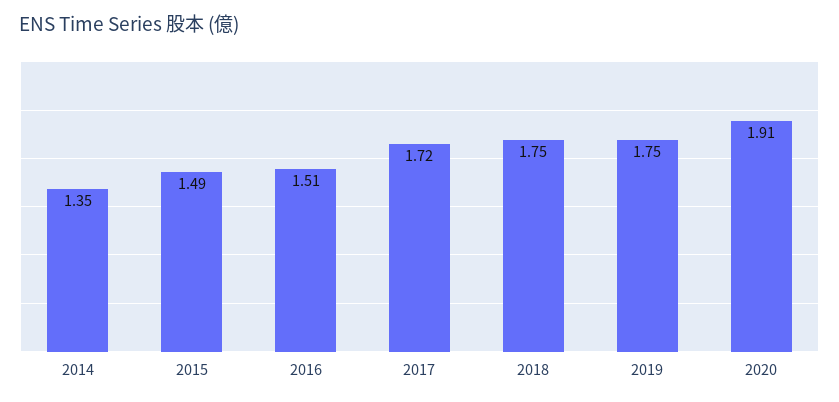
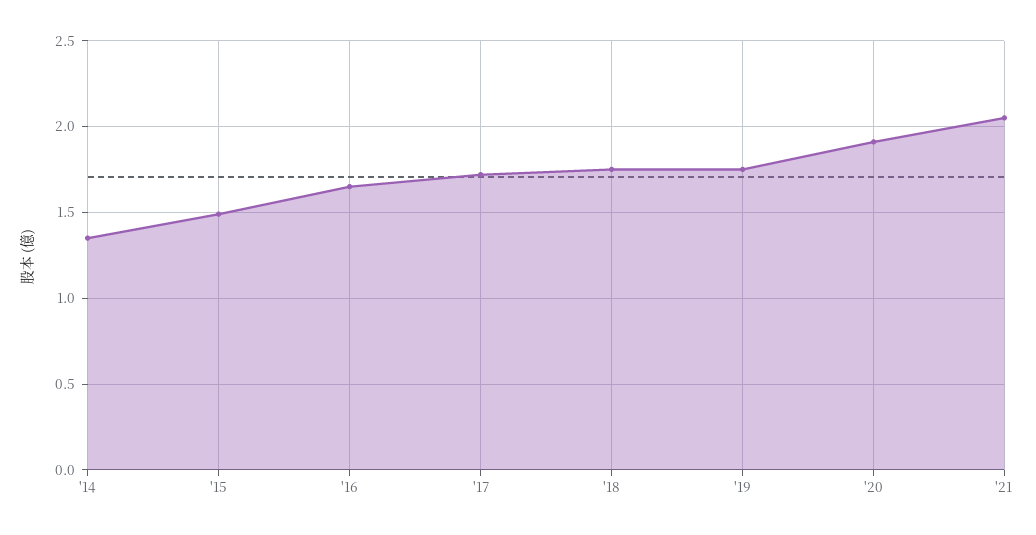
2016: 1.51 -> 1.65
'21: none -> 2.05

